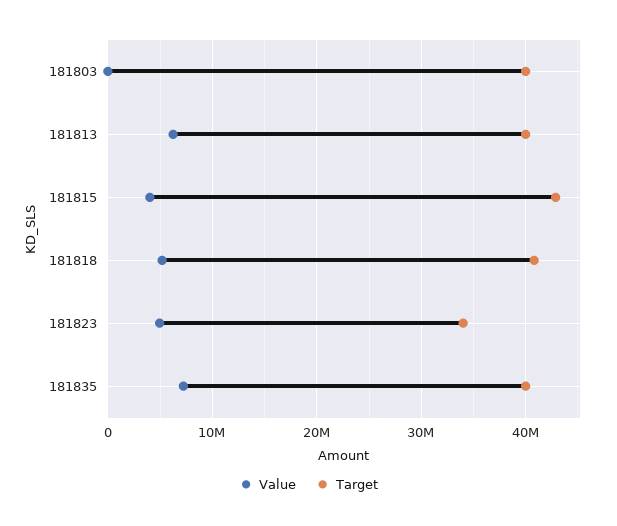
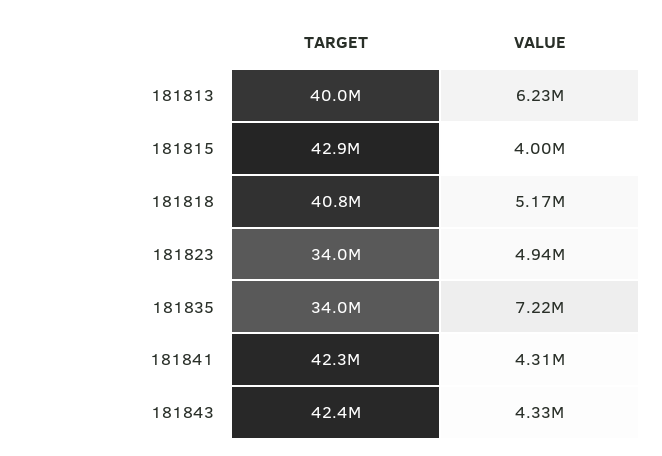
Value, 181803: 0 -> none
Target, 181803: 40000000 -> none
Target, 181835: 40000000 -> 34000000
Target, 181841: none -> 42300000
Value, 181841: none -> 4310000
Target, 181843: none -> 42400000
Value, 181843: none -> 4330000

